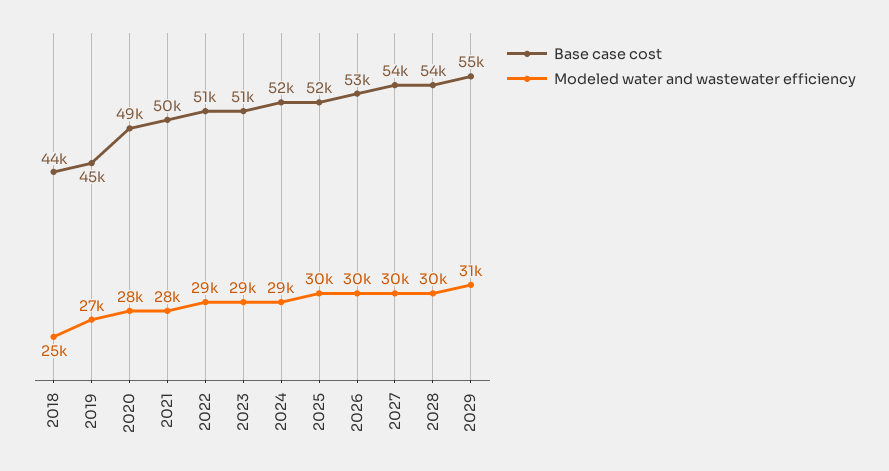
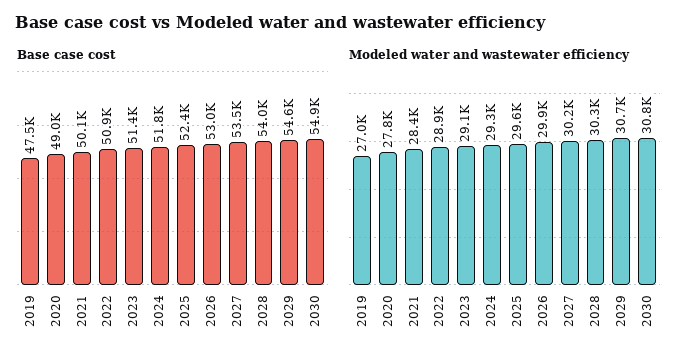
Base case cost, 2018: 44000 -> none
Modeled water and wastewater efficiency, 2018: 25000 -> none
Base case cost, 2019: 45000 -> 47500
Base case cost, 2030: none -> 54900
Modeled water and wastewater efficiency, 2030: none -> 30800

